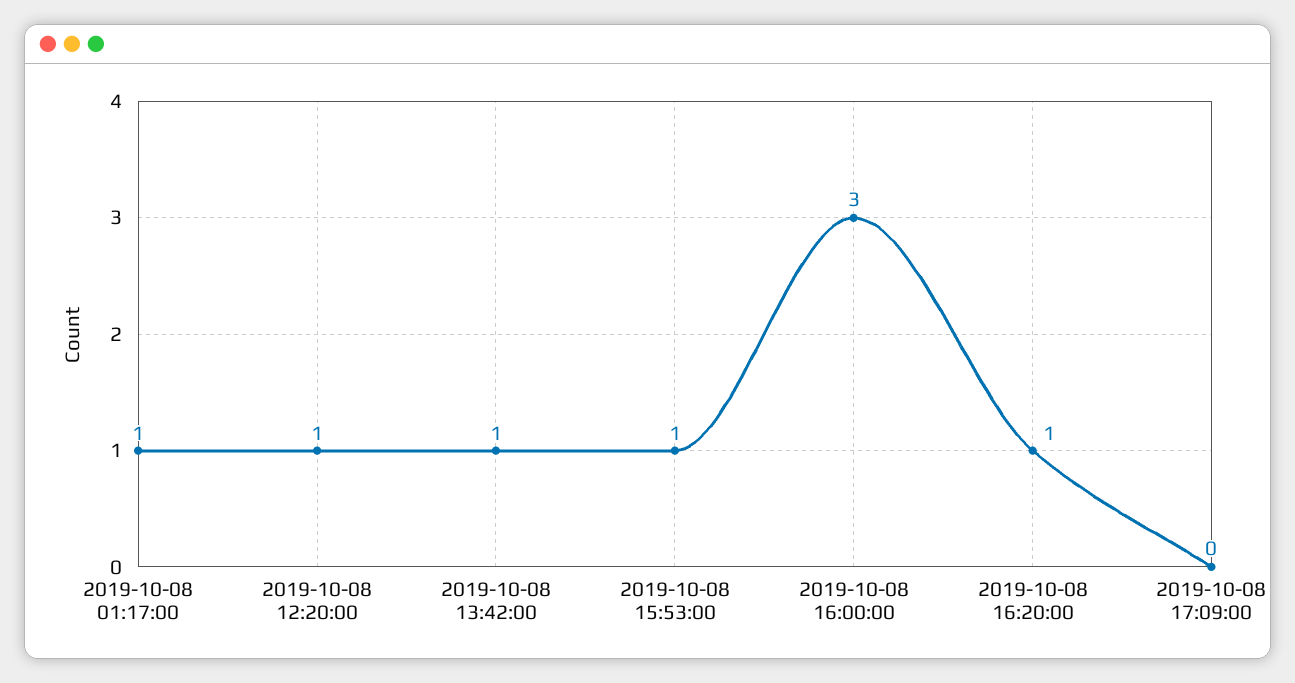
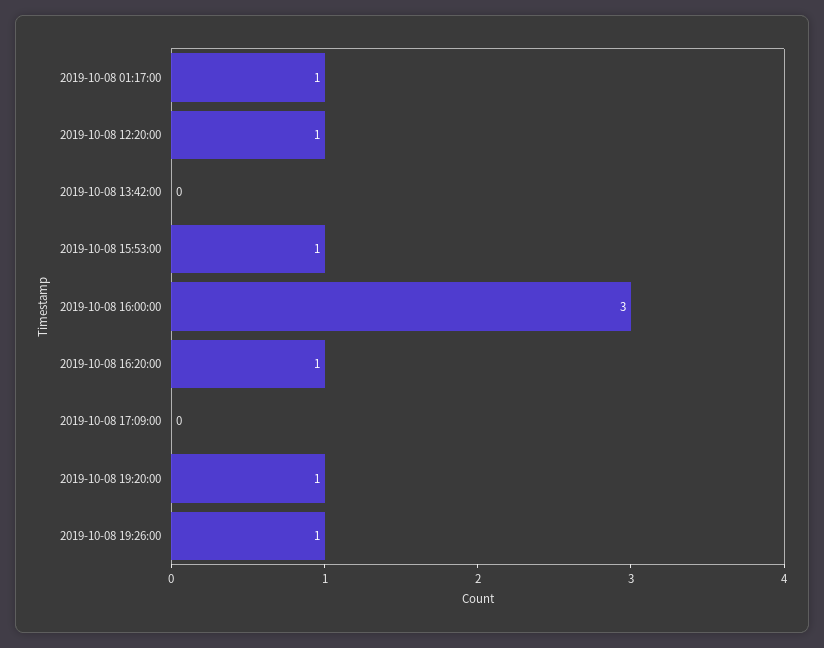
2019-10-08 13:42:00: 1 -> 0
2019-10-08 19:20:00: none -> 1
2019-10-08 19:26:00: none -> 1

